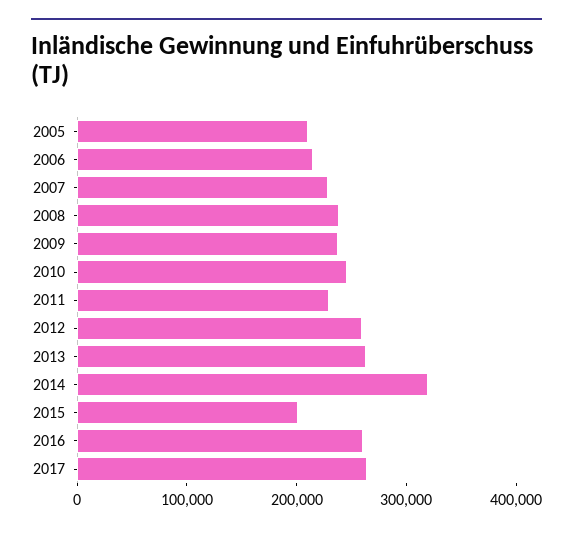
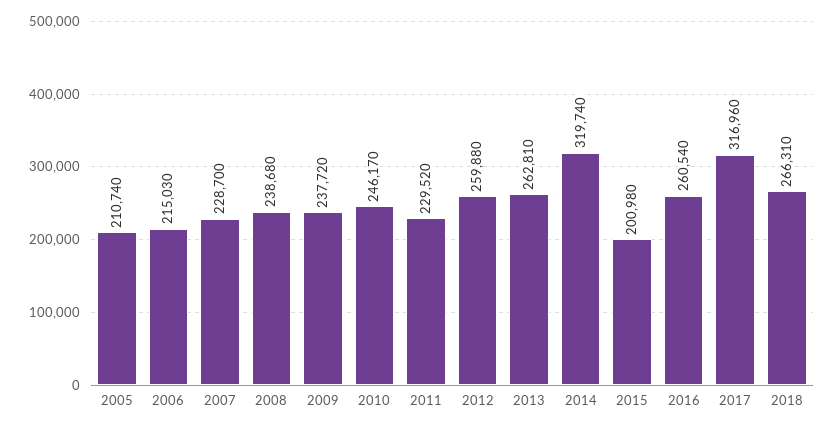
2017: 260000 -> 316960
2018: none -> 266310

